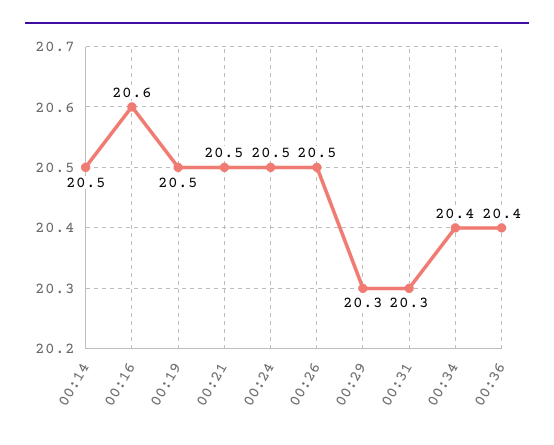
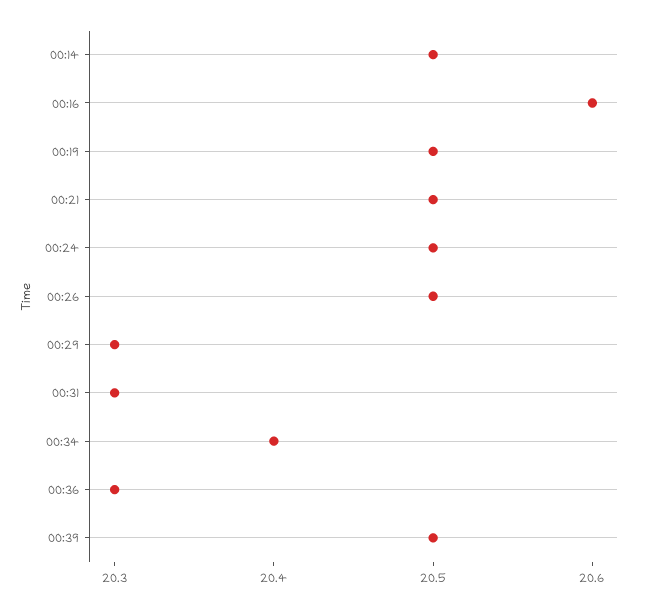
00:36: 20.4 -> 20.3
00:39: none -> 20.5

